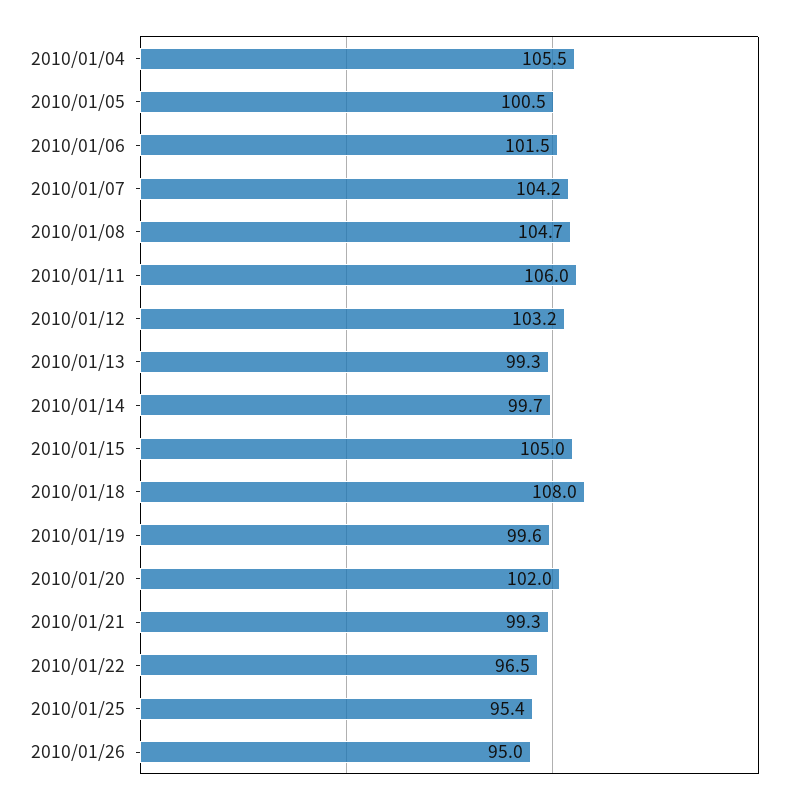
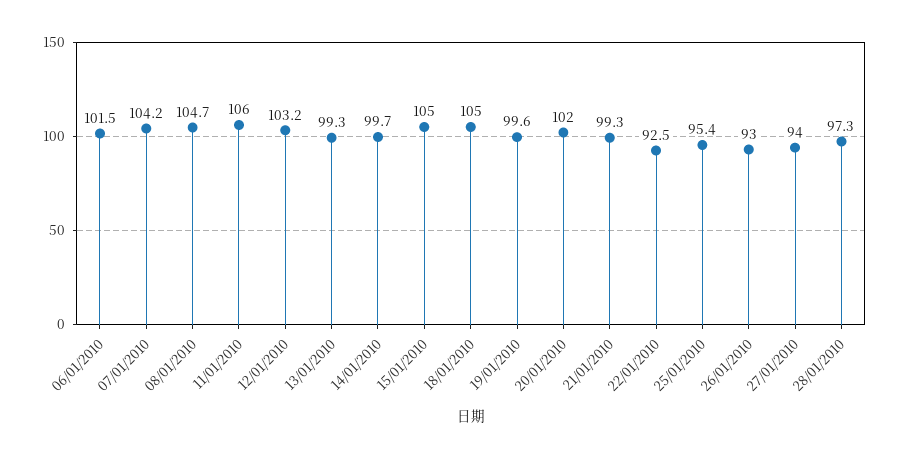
2010/01/04: 105.5 -> none
2010/01/05: 100.5 -> none
2010/01/18: 108 -> 105
2010/01/22: 96.5 -> 92.5
2010/01/26: 95 -> 93
27/01/2010: none -> 94
28/01/2010: none -> 97.3

